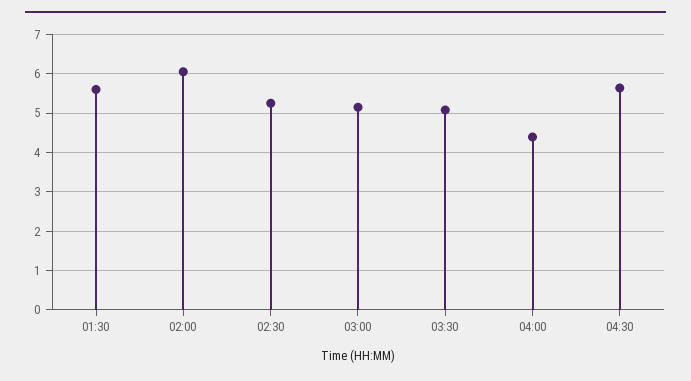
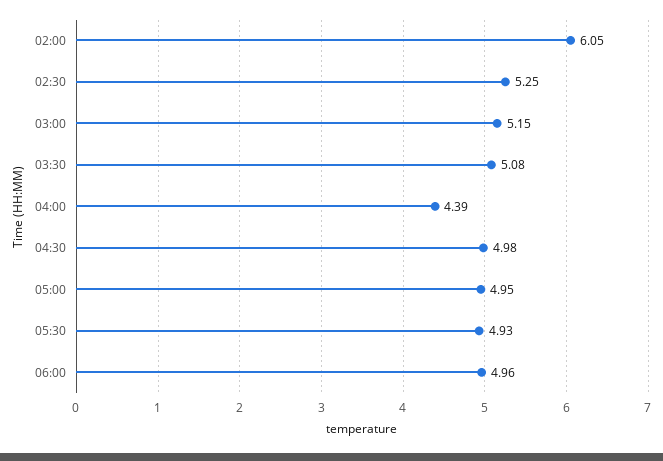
01:30: 5.6 -> none
04:30: 5.6 -> 4.98
05:00: none -> 4.95
05:30: none -> 4.93
06:00: none -> 4.96

